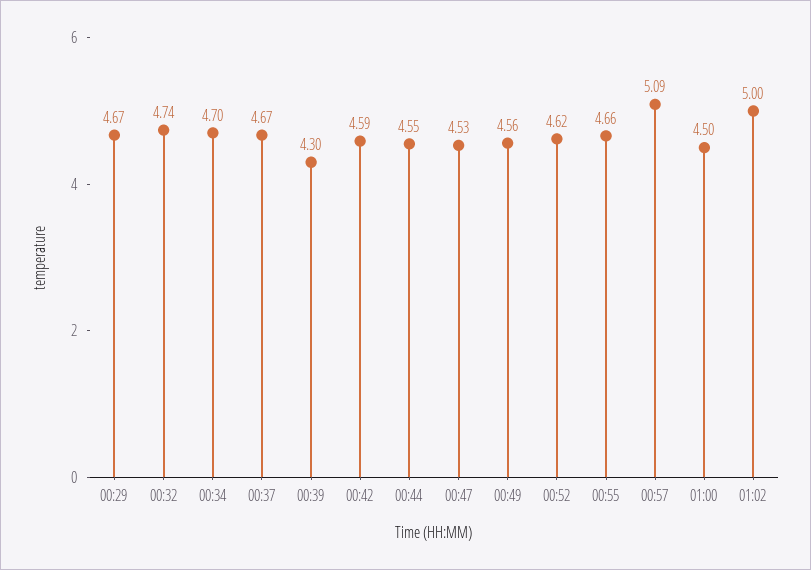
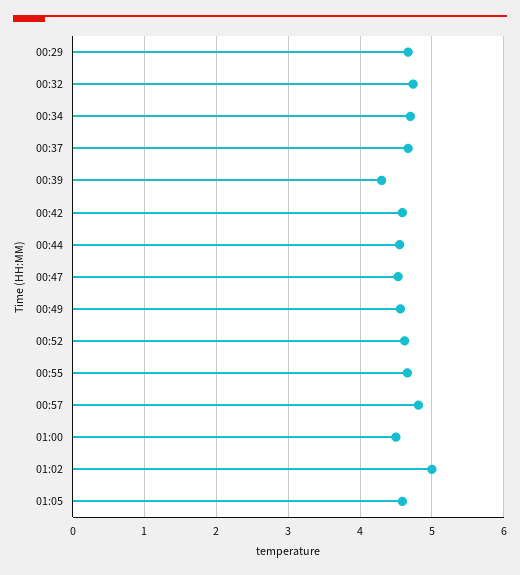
00:57: 5.09 -> 4.8
01:05: none -> 4.6

